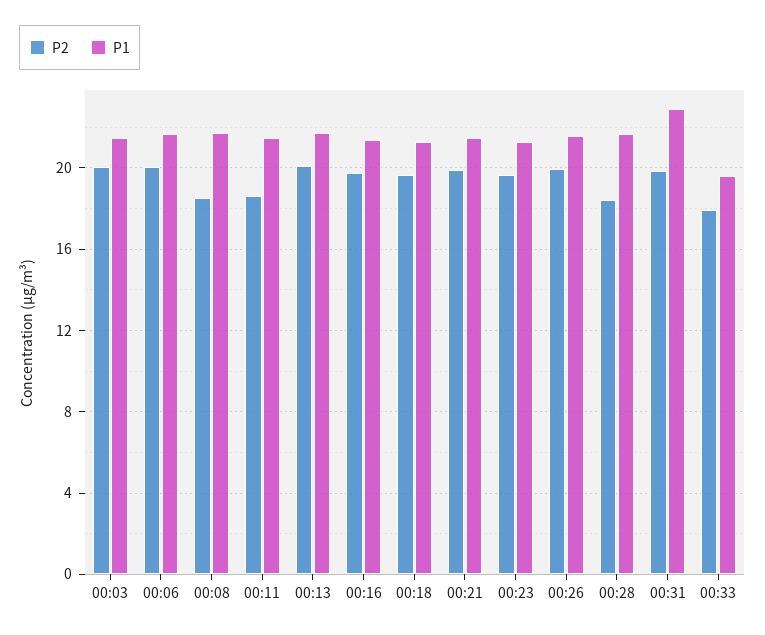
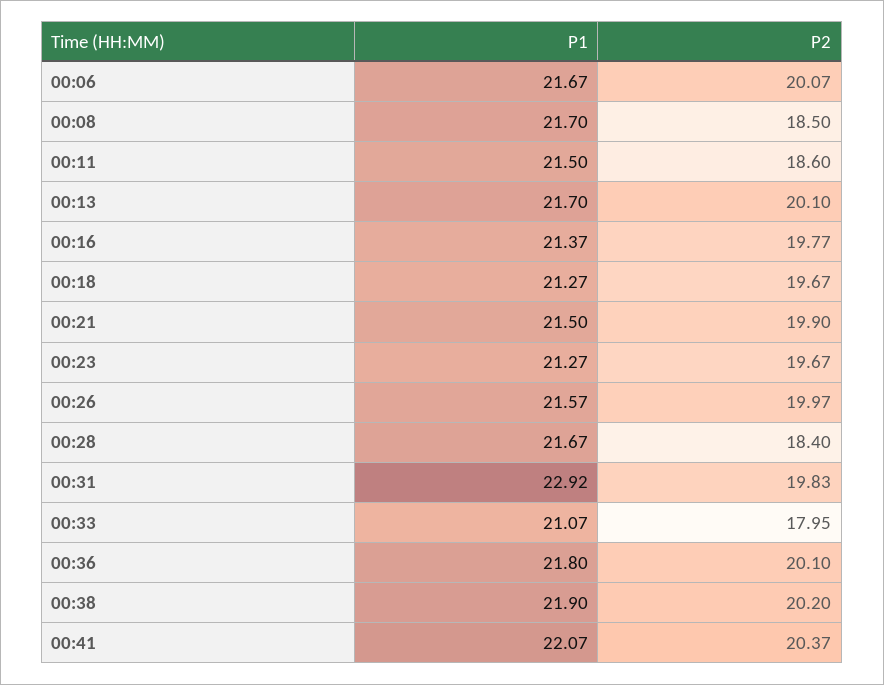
P2, 00:03: 20 -> none
P1, 00:03: 21.5 -> none
P1, 00:33: 19.5 -> 21.07
P1, 00:36: none -> 21.8
P2, 00:36: none -> 20.1
P1, 00:38: none -> 21.9
P2, 00:38: none -> 20.2
P1, 00:41: none -> 22.07
P2, 00:41: none -> 20.37

